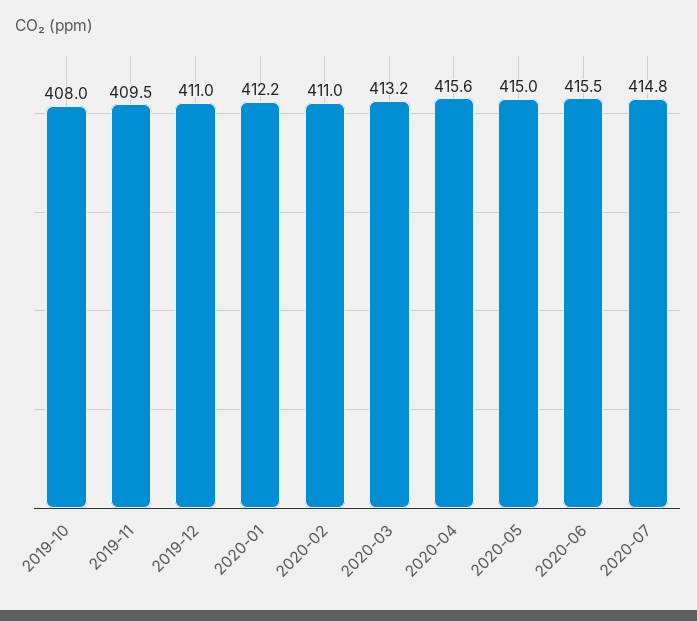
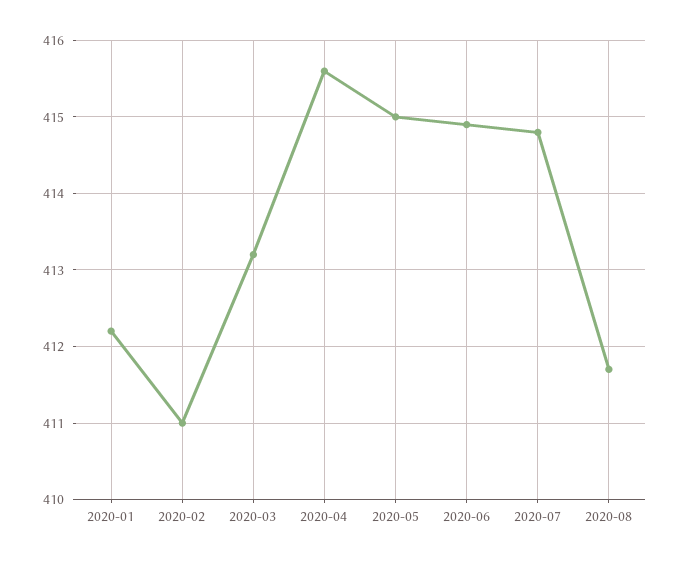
2019-10: 408 -> none
2019-11: 409.5 -> none
2019-12: 411 -> none
2020-06: 415.5 -> 414.9
2020-08: none -> 411.7

